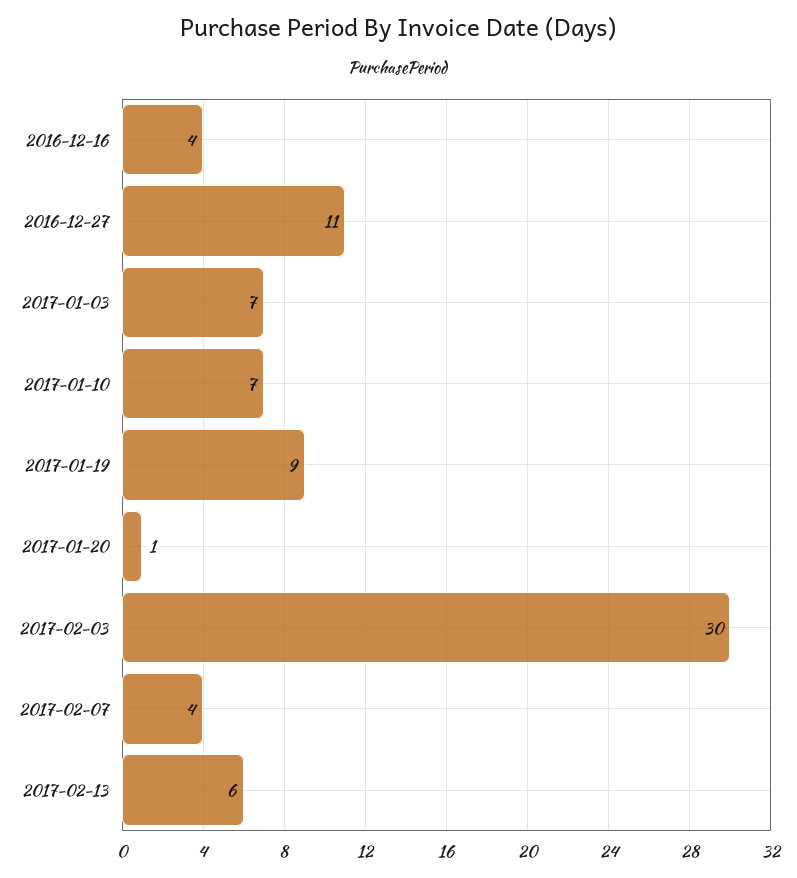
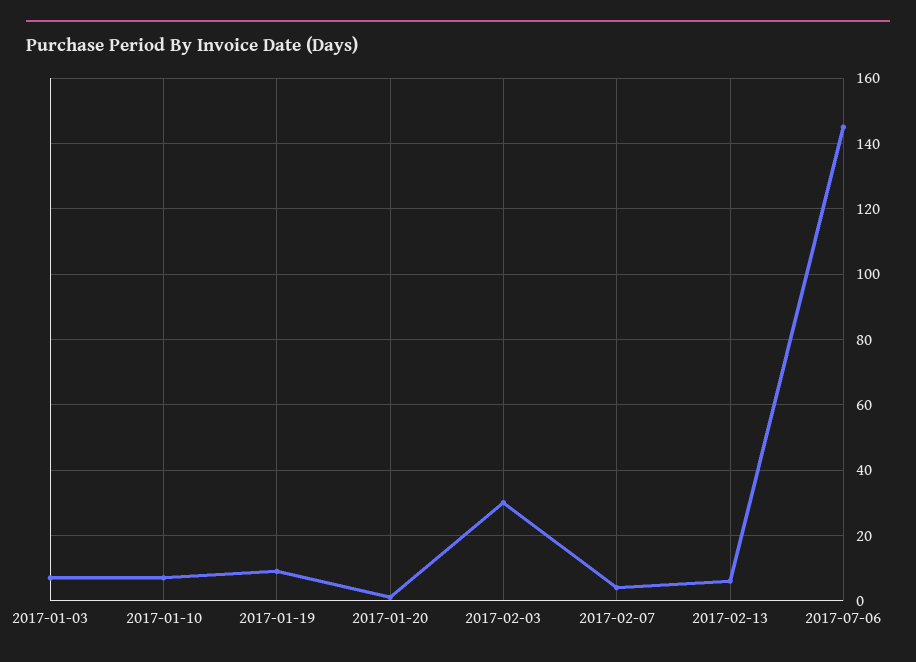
2016-12-16: 4 -> none
2016-12-27: 11 -> none
2017-07-06: none -> 145

